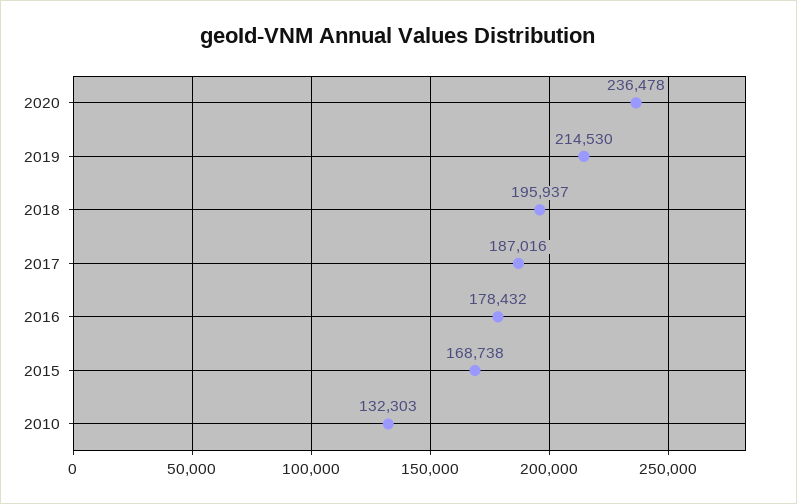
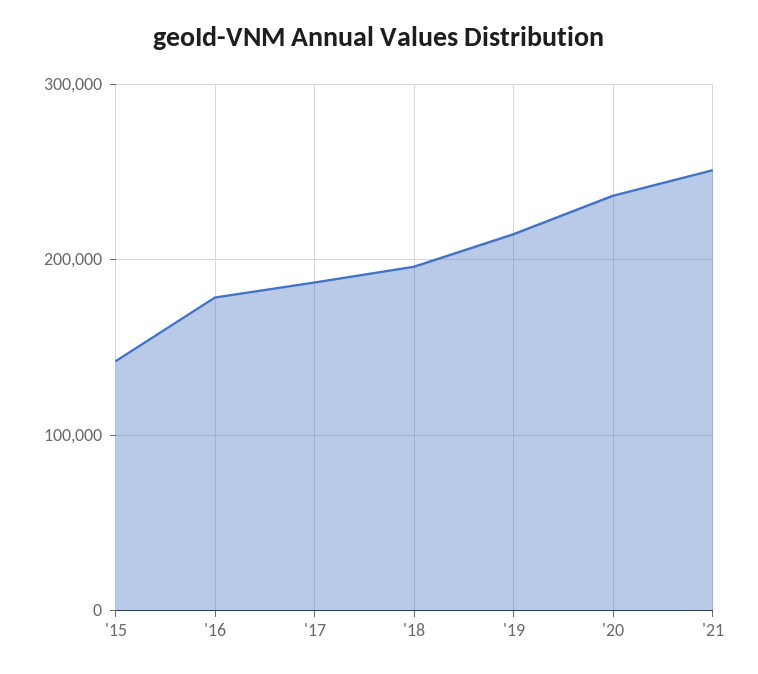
2015: 168738 -> 140000
2010: 132303 -> none
'21: none -> 250000

